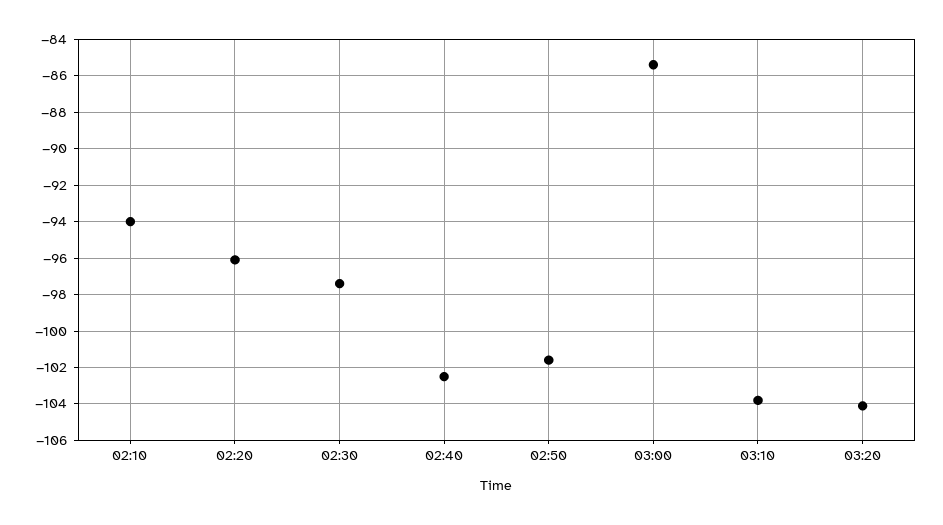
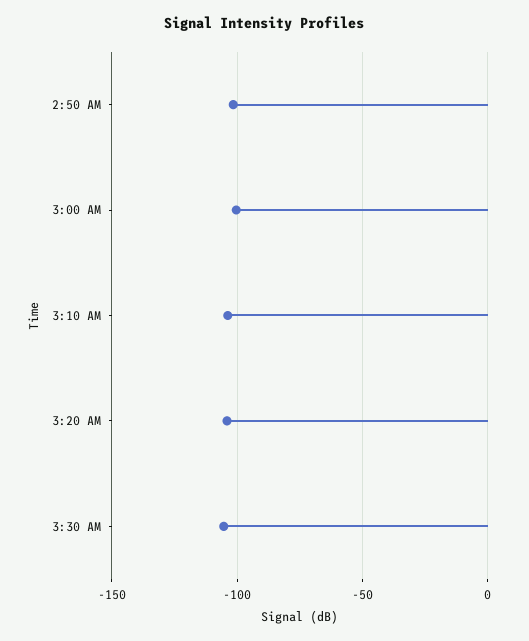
02:10: -94 -> none
02:20: -96 -> none
02:30: -97.5 -> none
02:40: -102.5 -> none
03:00: -85.5 -> -100
3:30 AM: none -> -105

